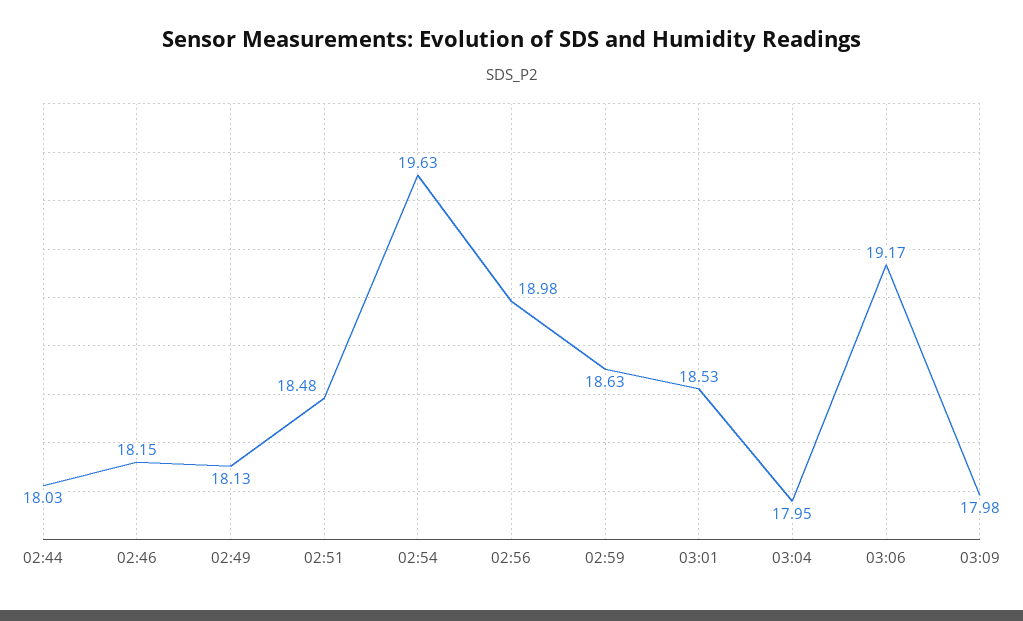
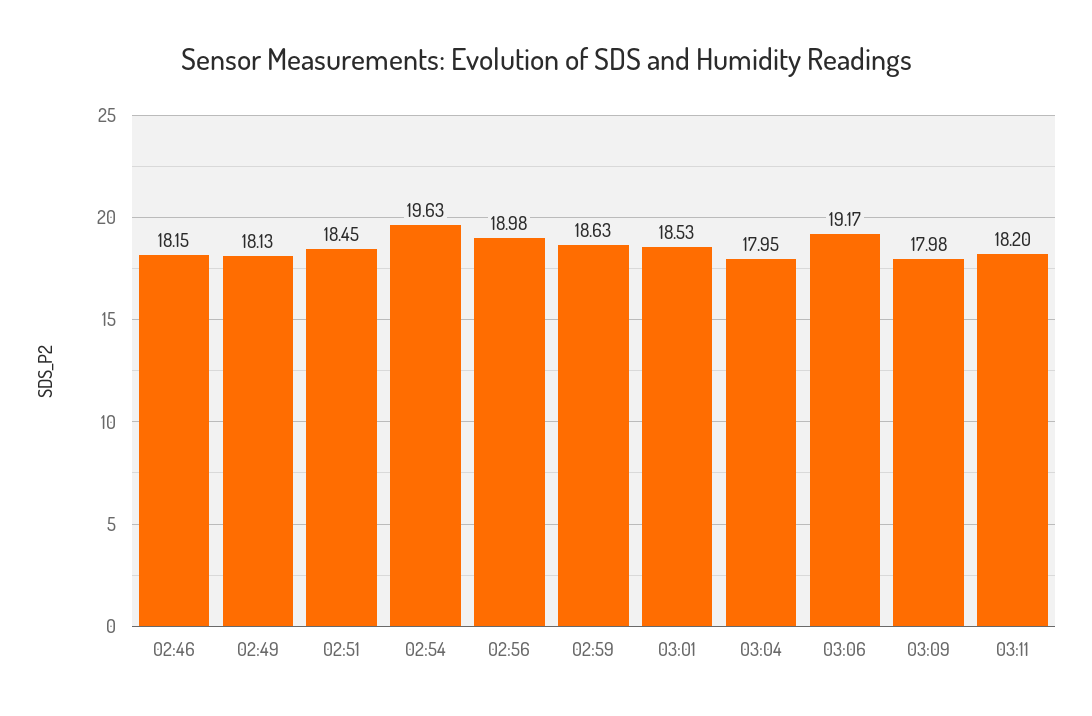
02:44: 18.03 -> none
02:51: 18.48 -> 18.45
03:11: none -> 18.2

